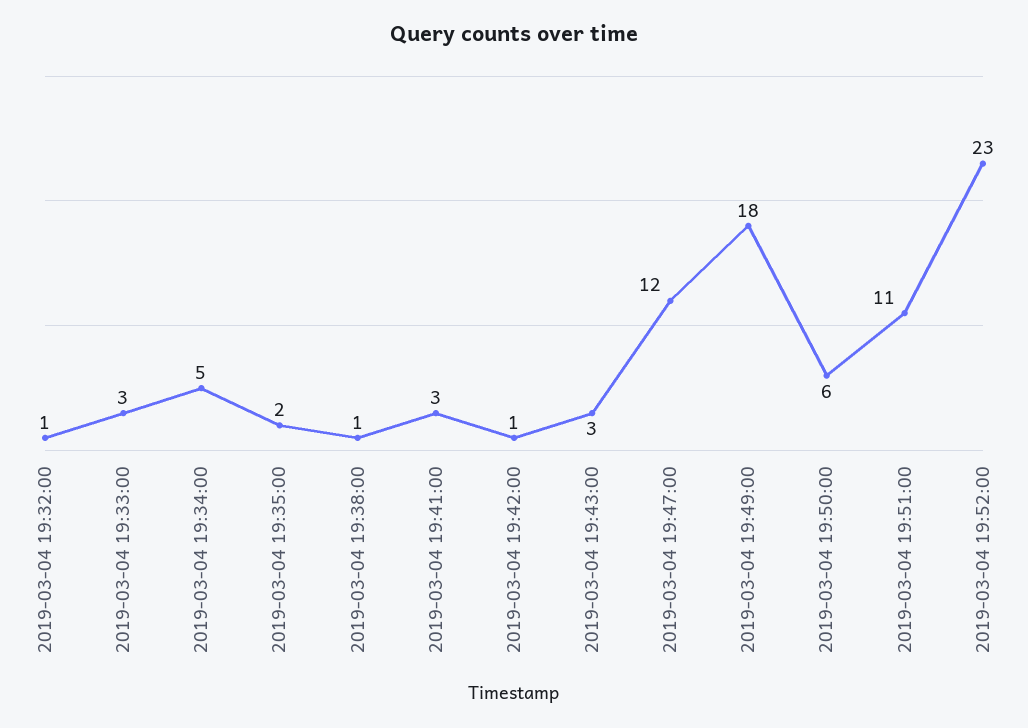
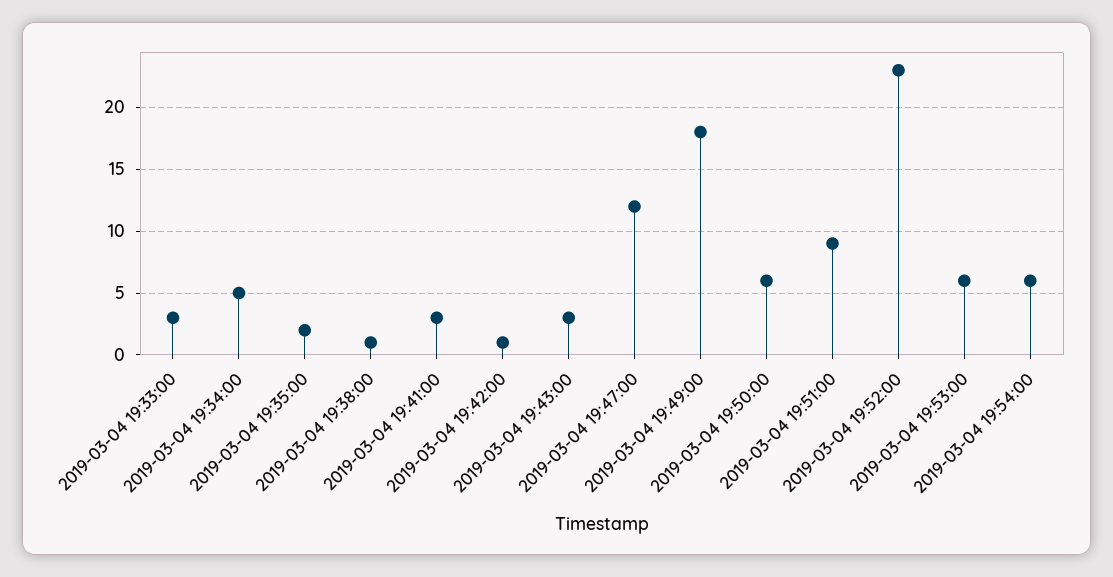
2019-03-04 19:32:00: 1 -> none
2019-03-04 19:51:00: 11 -> 9
2019-03-04 19:53:00: none -> 6
2019-03-04 19:54:00: none -> 6

